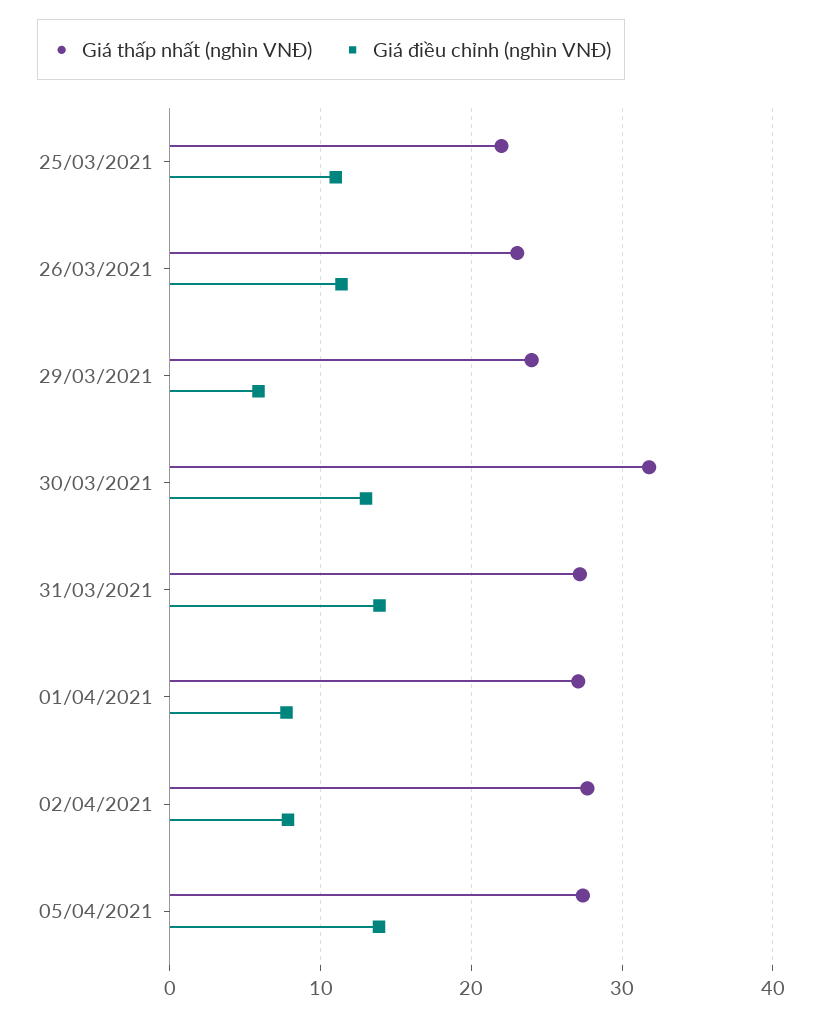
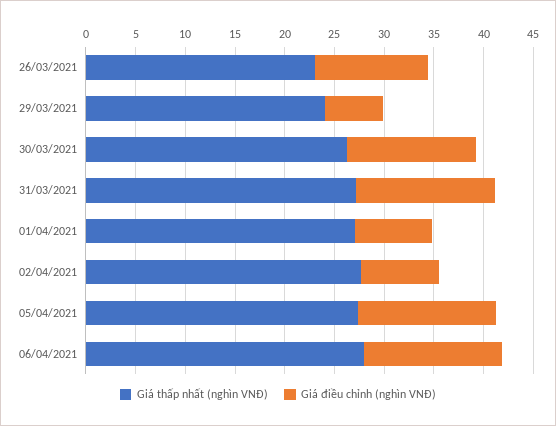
Giá thấp nhất (nghìn VNĐ), 25/03/2021: 22 -> none
Giá điều chỉnh (nghìn VNĐ), 25/03/2021: 11 -> none
Giá thấp nhất (nghìn VNĐ), 30/03/2021: 32 -> 26
Giá thấp nhất (nghìn VNĐ), 06/04/2021: none -> 28
Giá điều chỉnh (nghìn VNĐ), 06/04/2021: none -> 14

